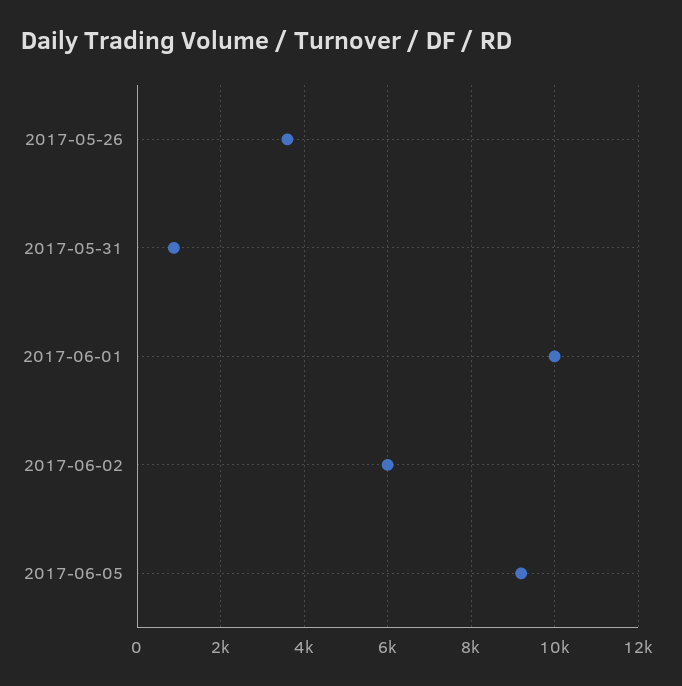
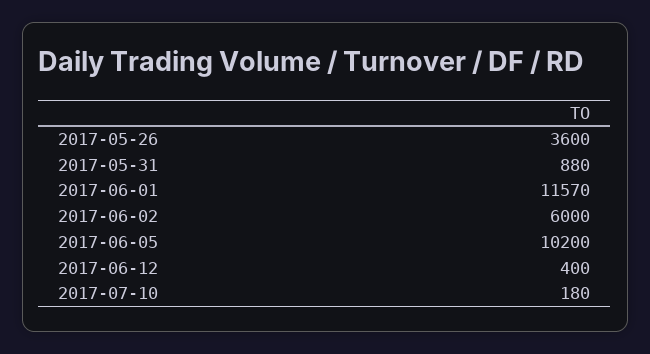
2017-06-01: 10000 -> 11570
2017-06-05: 9200 -> 10200
2017-06-12: none -> 400
2017-07-10: none -> 180

